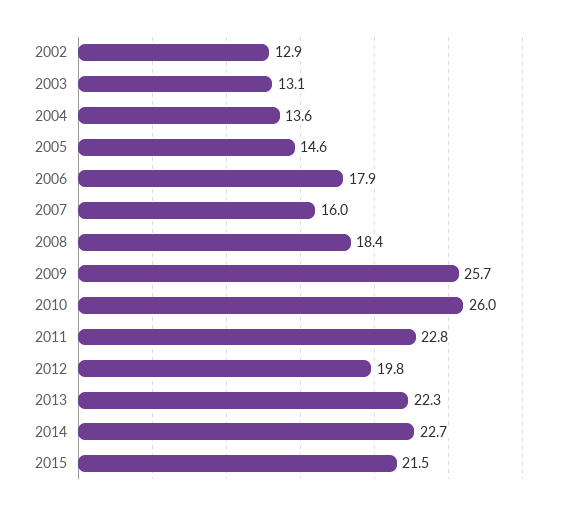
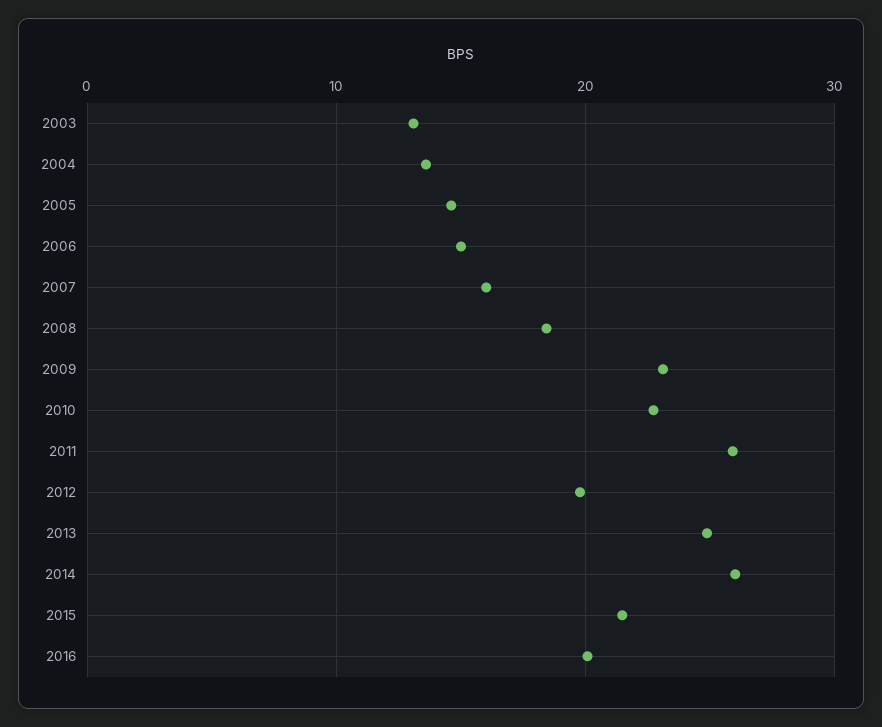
2002: 12.9 -> none
2006: 17.9 -> 15
2009: 25.7 -> 23
2010: 26 -> 23
2011: 22.8 -> 26
2013: 22.3 -> 25
2014: 22.7 -> 26
2016: none -> 20

